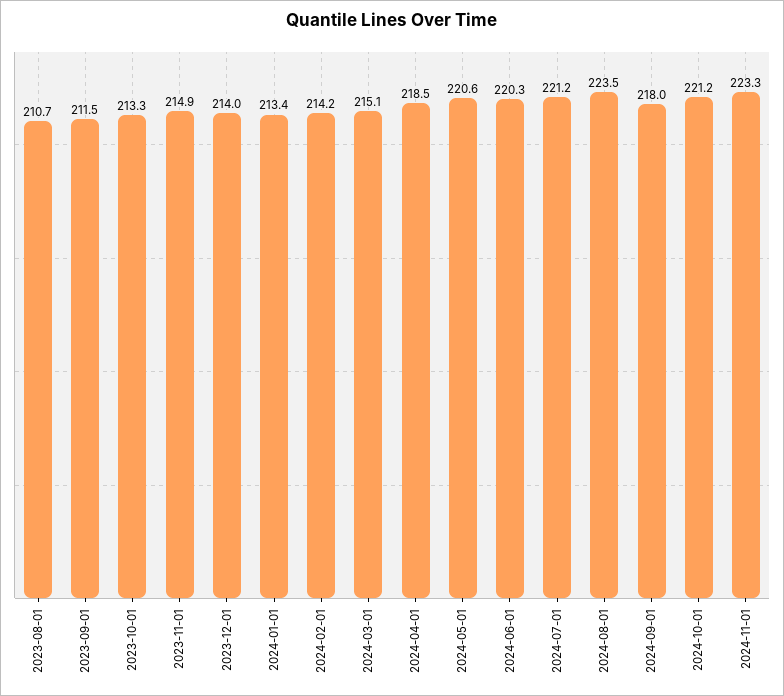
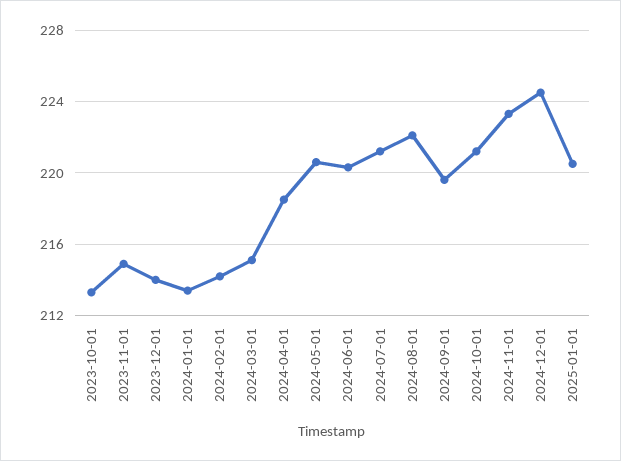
2023-08-01: 210.7 -> none
2023-09-01: 211.5 -> none
2024-08-01: 223.5 -> 222
2024-09-01: 218 -> 219.5
2024-12-01: none -> 224.5
2025-01-01: none -> 220.5

